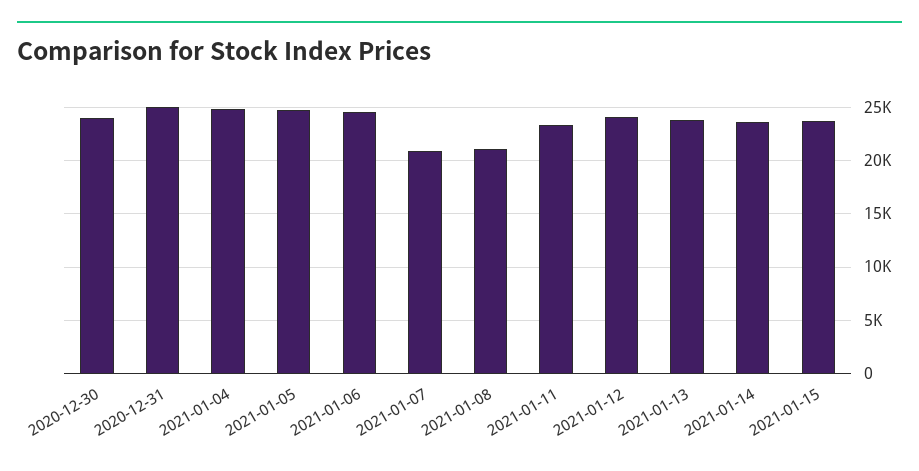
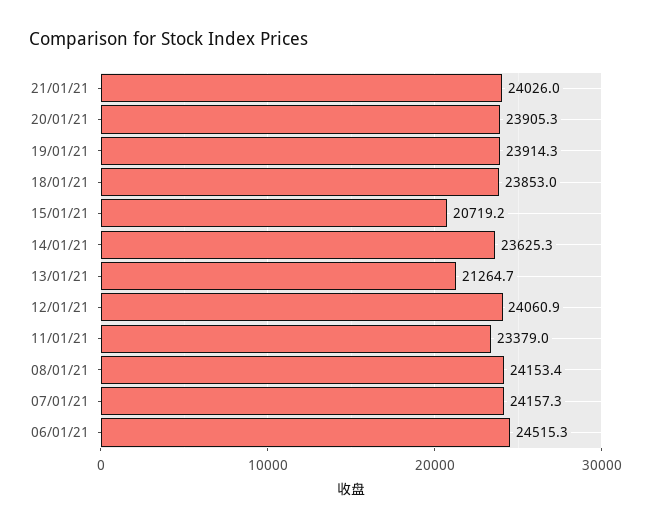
2020-12-30: 24000 -> none
2020-12-31: 25000 -> none
2021-01-04: 25000 -> none
2021-01-05: 25000 -> none
2021-01-07: 21000 -> 24157.3
2021-01-08: 21000 -> 24153.4
2021-01-13: 24000 -> 21264.7
2021-01-15: 24000 -> 20719.2
21/01/21: none -> 24026
20/01/21: none -> 23905.3
19/01/21: none -> 23914.3
18/01/21: none -> 23853

